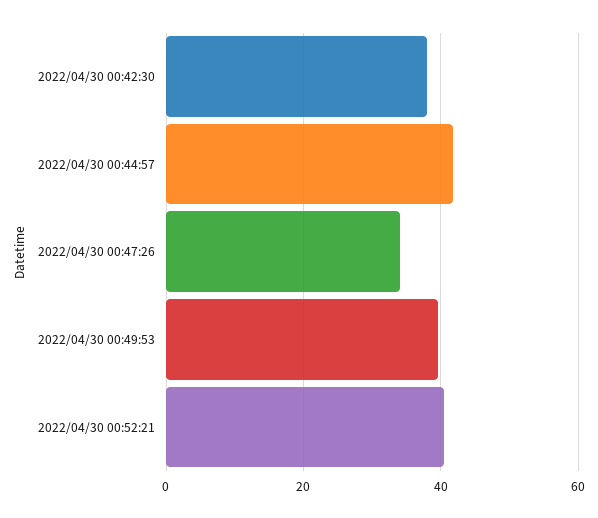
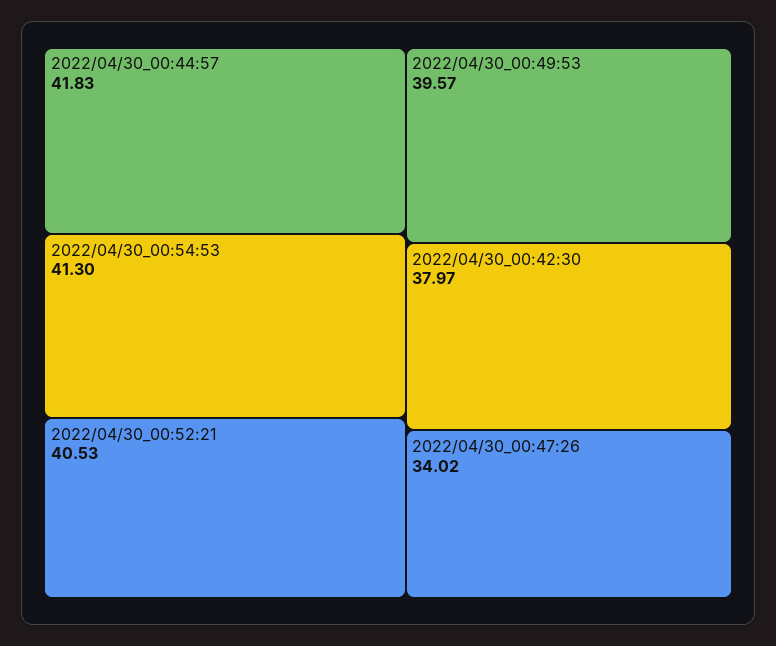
2022/04/30_00:54:53: none -> 41.3

